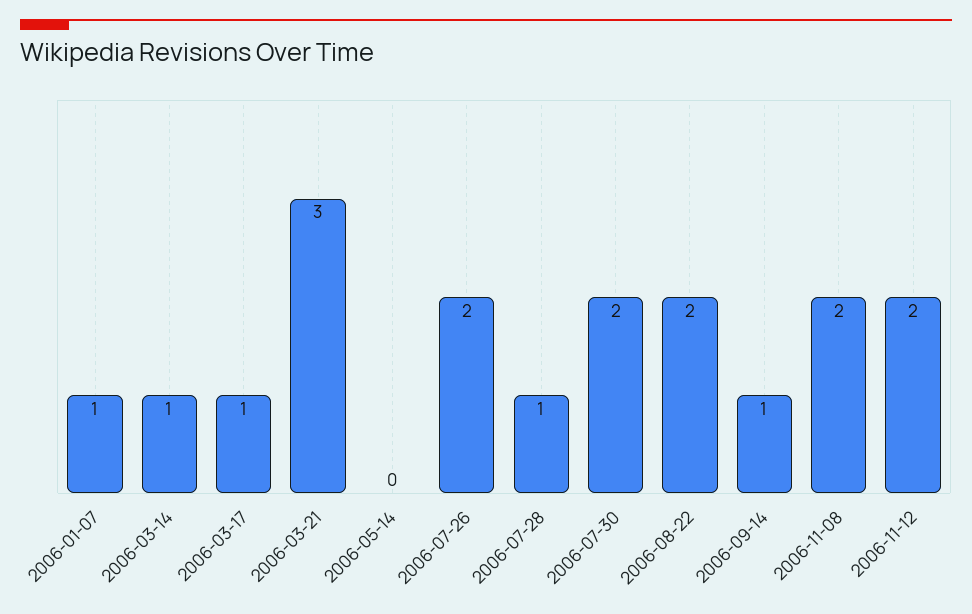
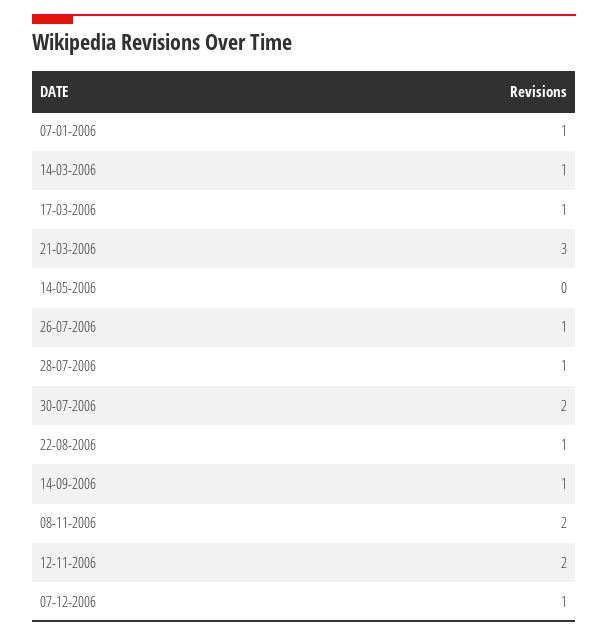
2006-07-26: 2 -> 1
2006-08-22: 2 -> 1
07-12-2006: none -> 1

